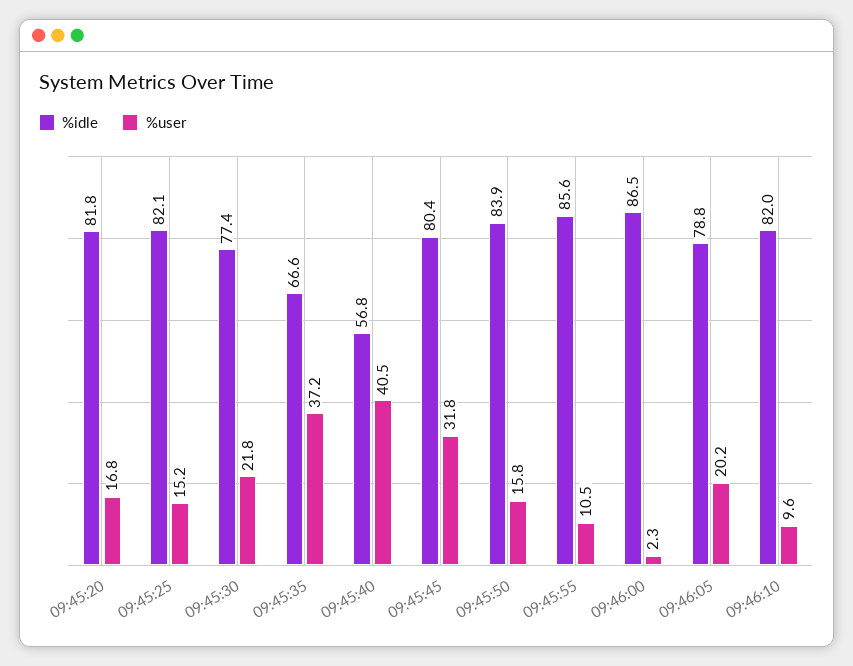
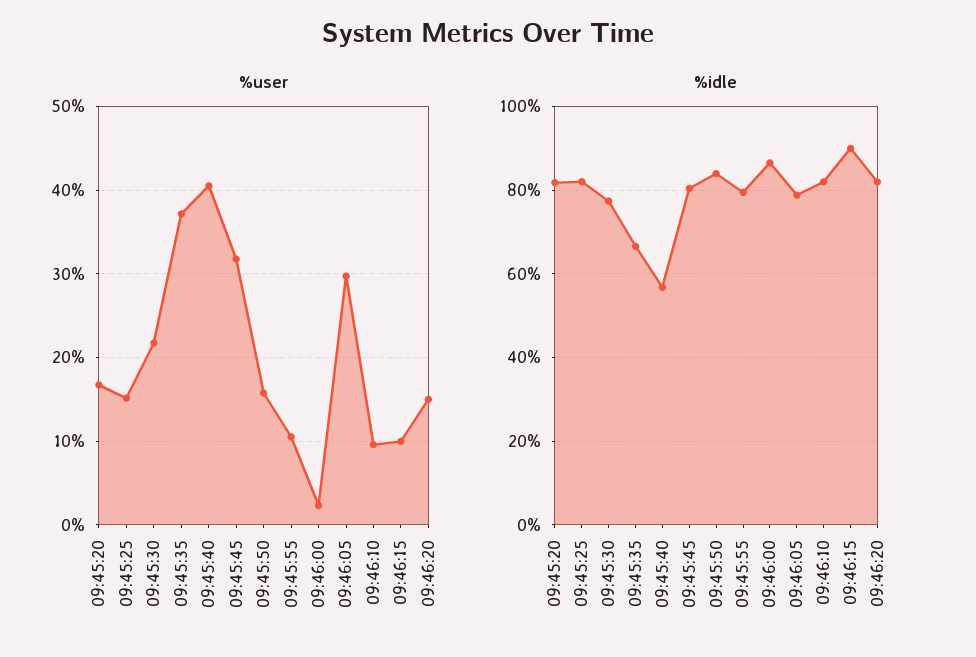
%idle, 09:45:55: 85.6 -> 80
%user, 09:46:05: 20.2 -> 30
%user, 09:46:15: none -> 10
%user, 09:46:20: none -> 15
%idle, 09:46:15: none -> 90
%idle, 09:46:20: none -> 82

